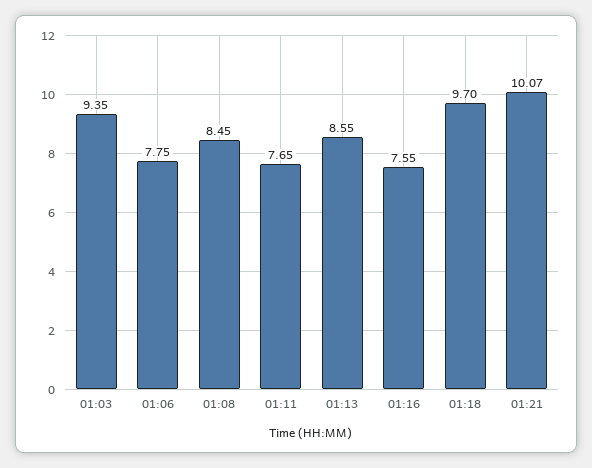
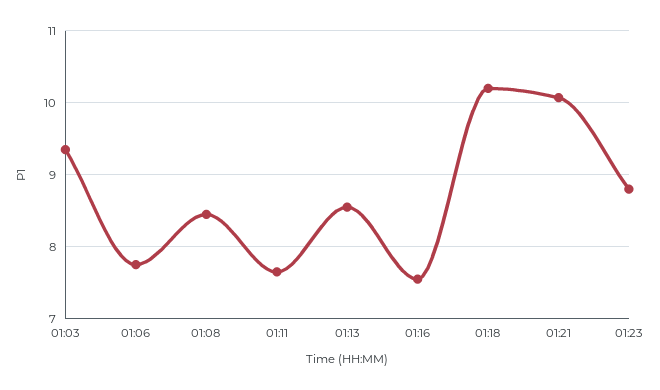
01:18: 9.7 -> 10.2
01:23: none -> 8.8

